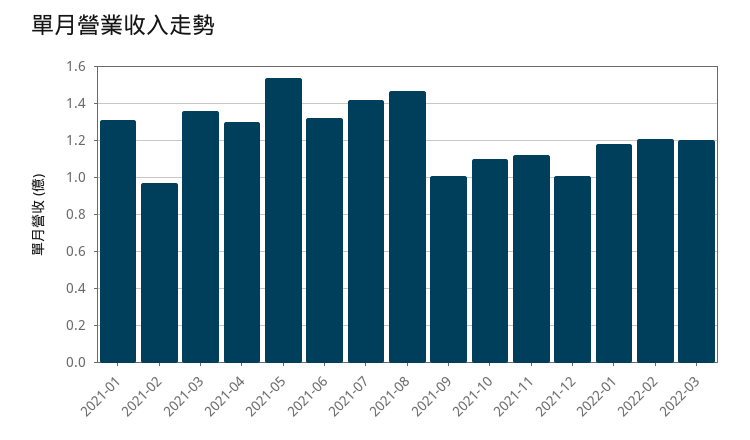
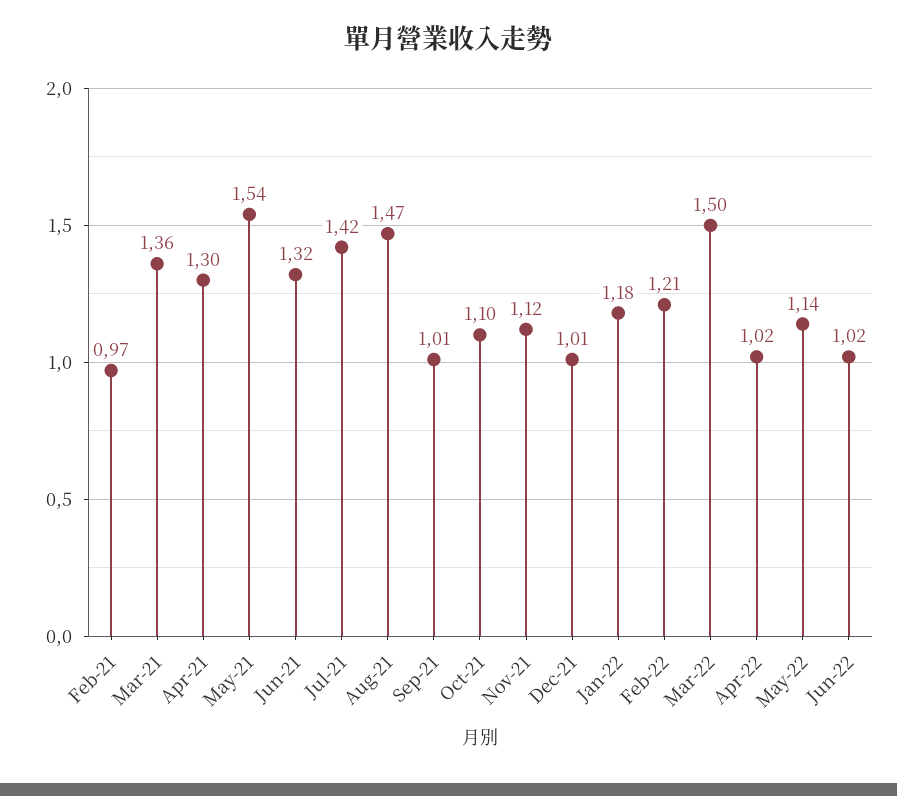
2021-01: 1.3 -> none
2022-03: 1.2 -> 1.5
Apr-22: none -> 1.02
May-22: none -> 1.14
Jun-22: none -> 1.02

